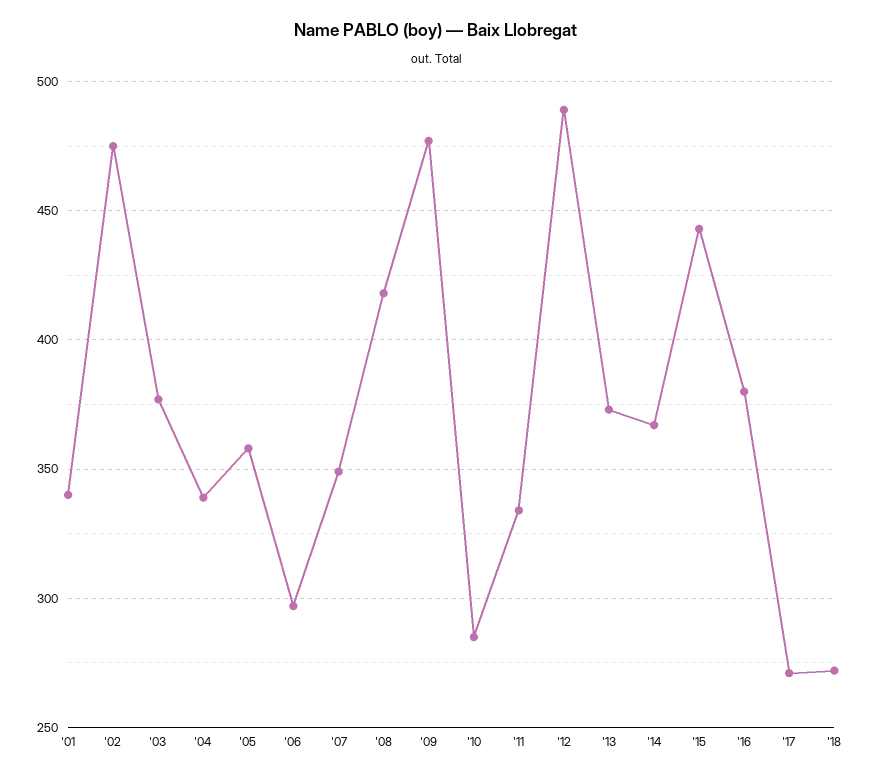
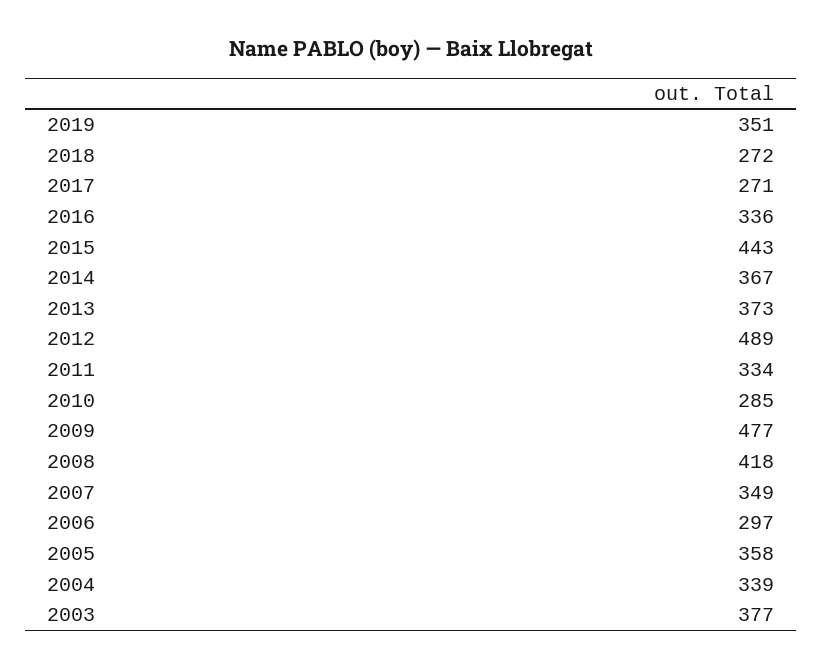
'01: 340 -> none
'02: 475 -> none
'16: 380 -> 336
2019: none -> 351

